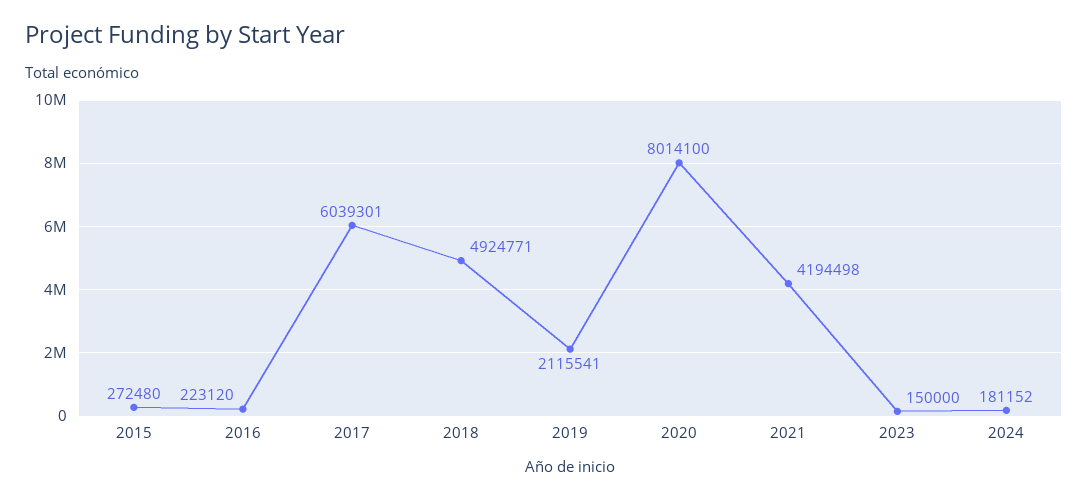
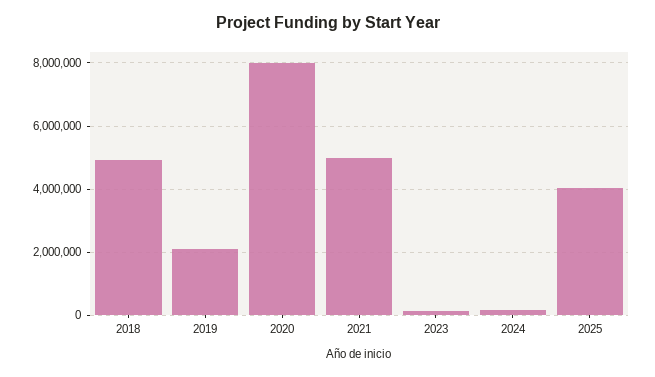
2015: 272480 -> none
2016: 223120 -> none
2017: 6039301 -> none
2021: 4194498 -> 5000000
2025: none -> 4000000

